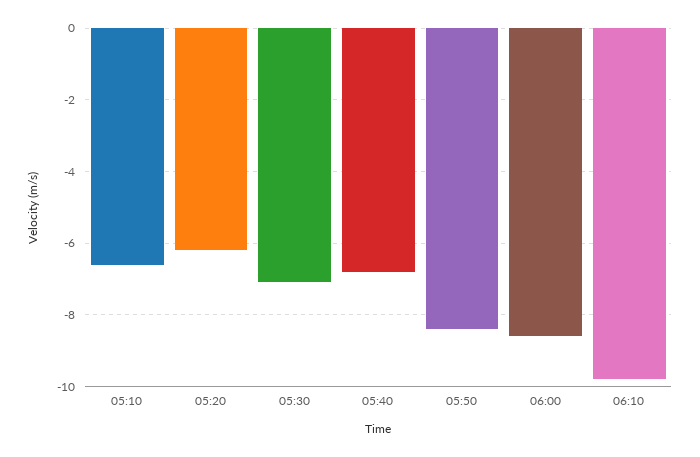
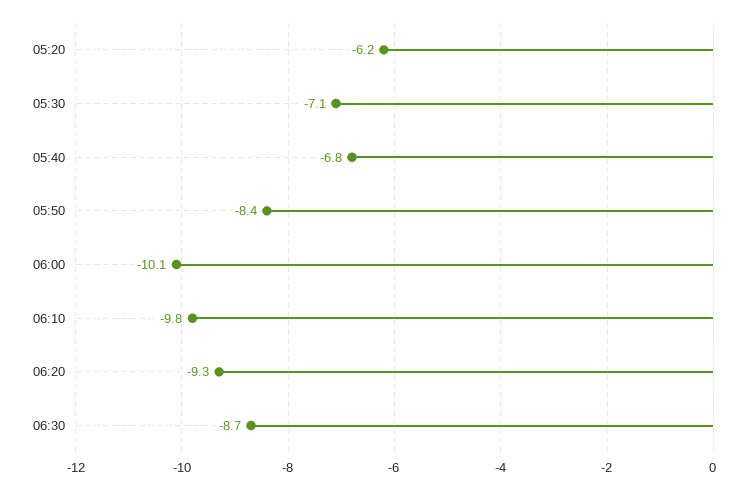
05:10: -6.5 -> none
06:00: -8.5 -> -10.1
06:20: none -> -9.3
06:30: none -> -8.7

